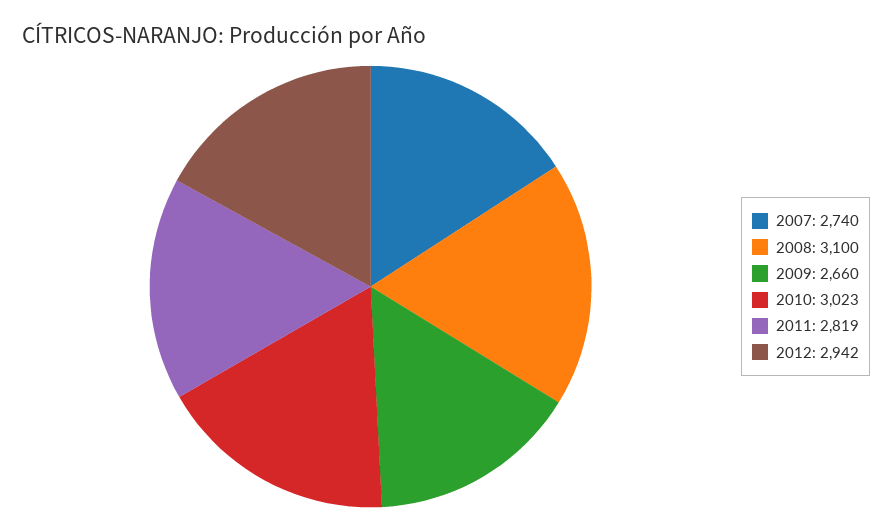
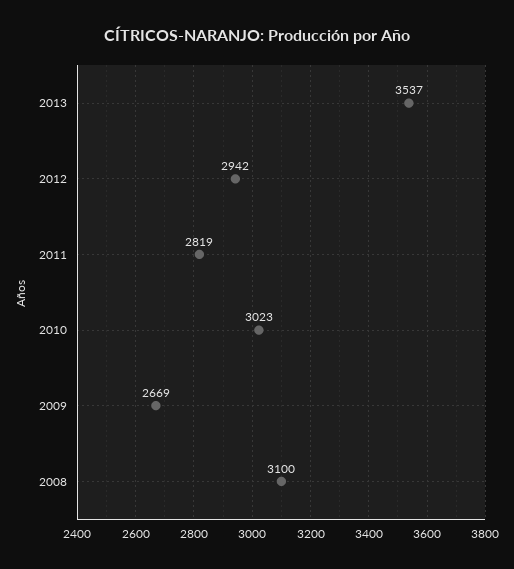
2007: 2740 -> none
2009: 2660 -> 2669
2013: none -> 3537

